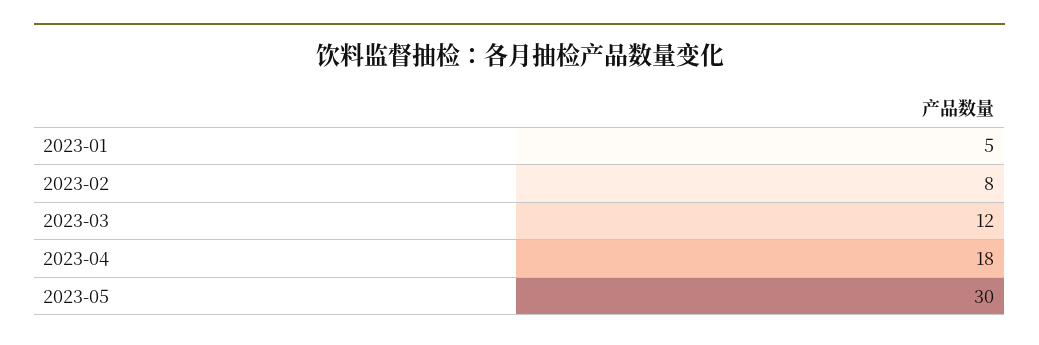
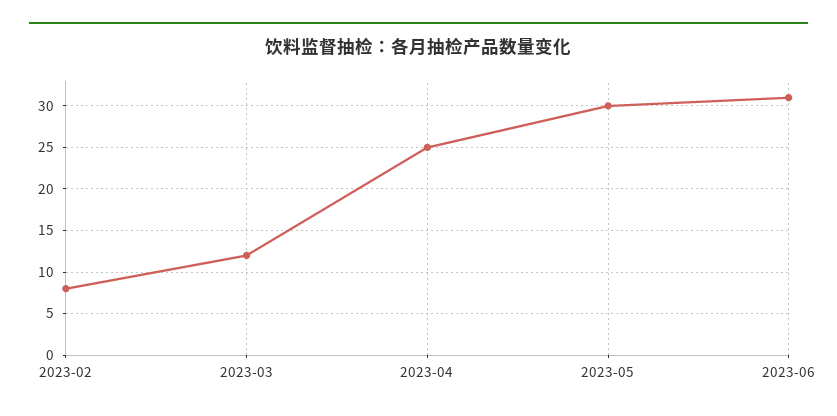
2023-01: 5 -> none
2023-04: 18 -> 25
2023-06: none -> 31

